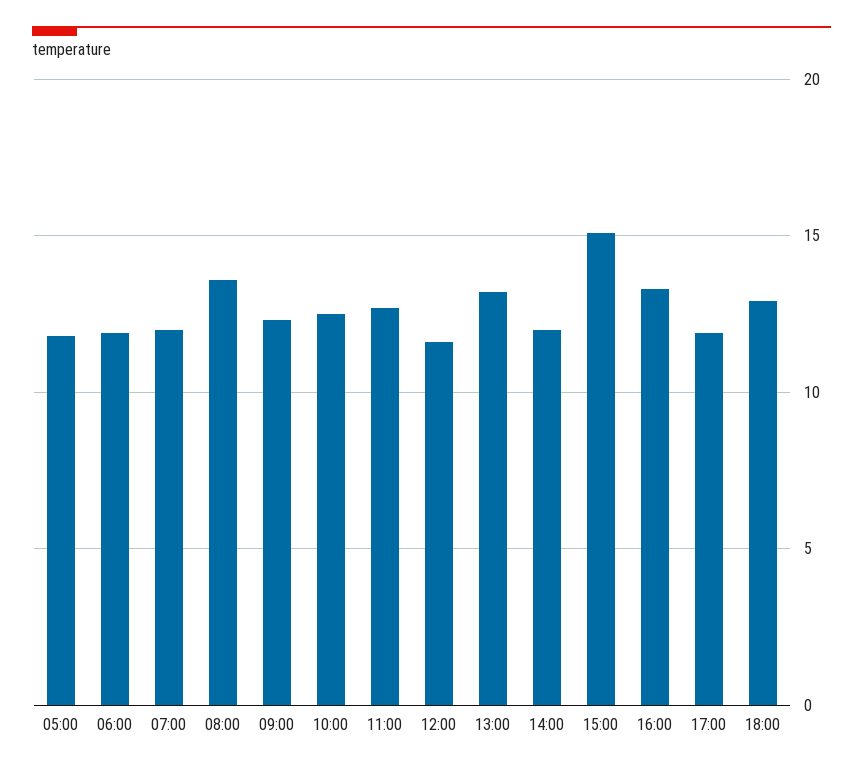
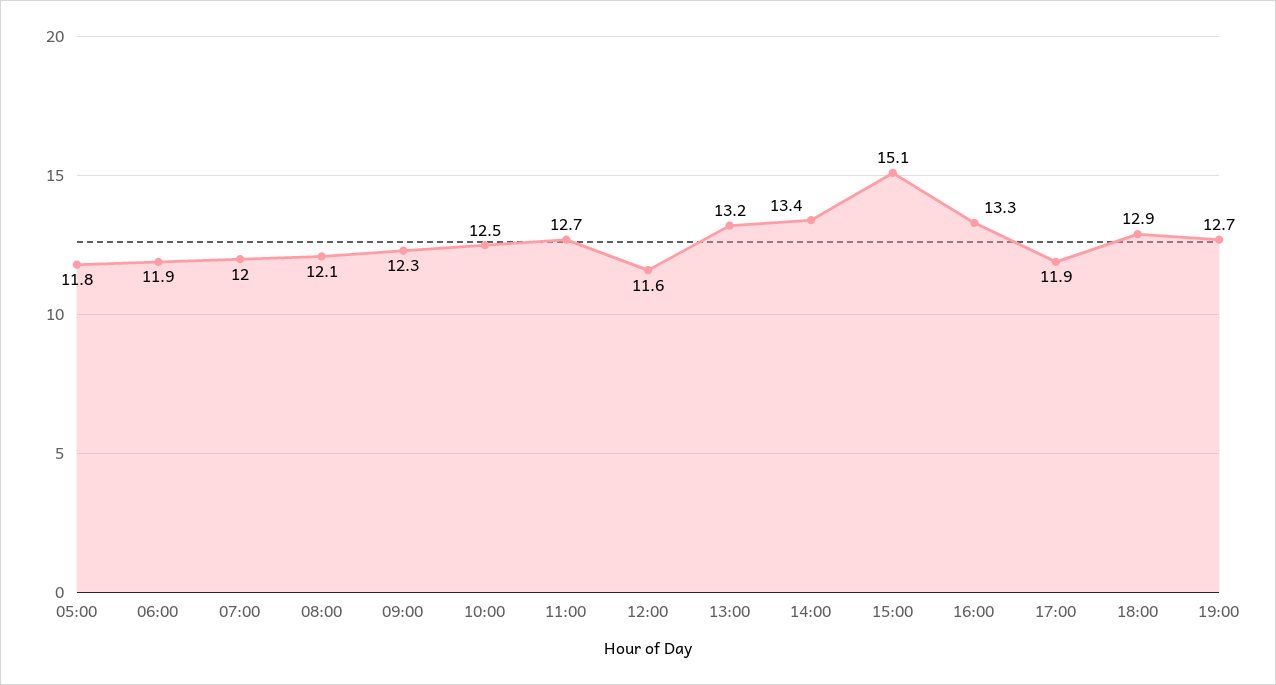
08:00: 13.5 -> 12.1
14:00: 12 -> 13.4
19:00: none -> 12.7

